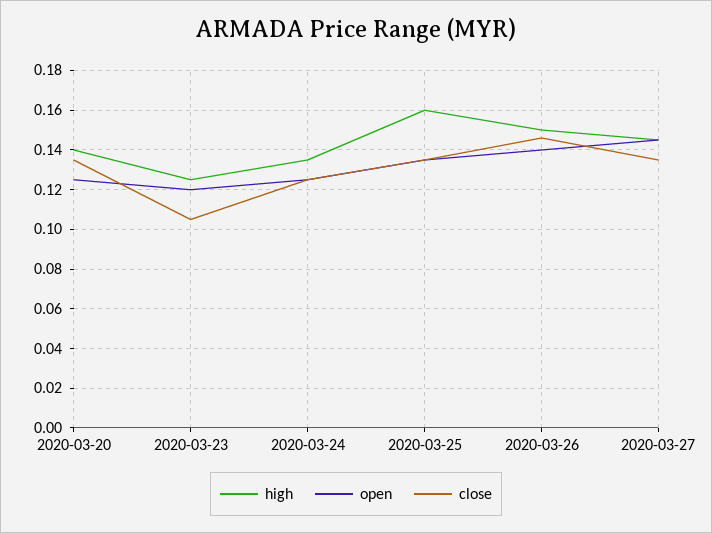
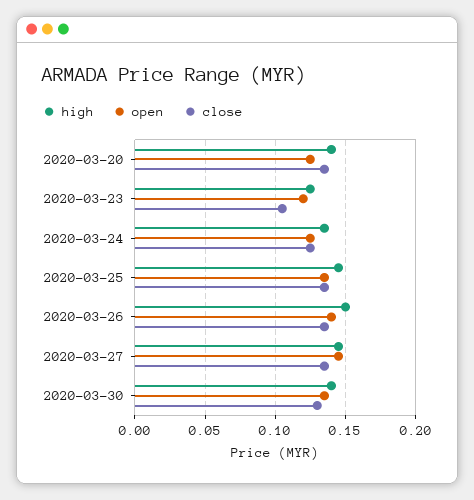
high, 2020-03-25: 0.16 -> 0.145
close, 2020-03-26: 0.145 -> 0.135
high, 2020-03-30: none -> 0.14
open, 2020-03-30: none -> 0.135
close, 2020-03-30: none -> 0.13

